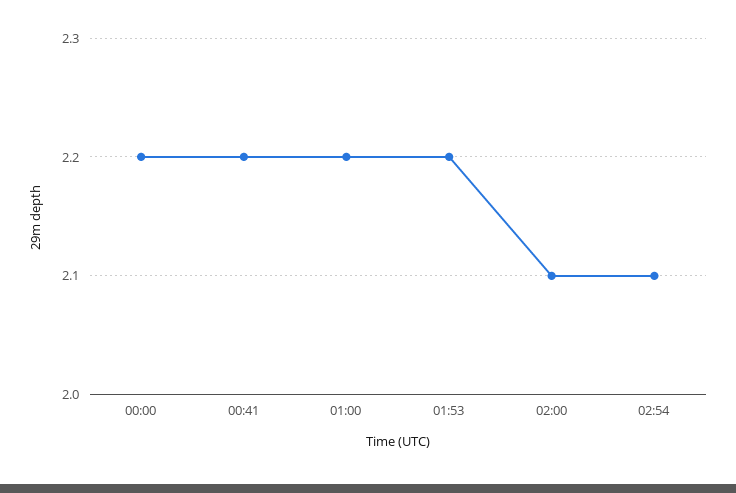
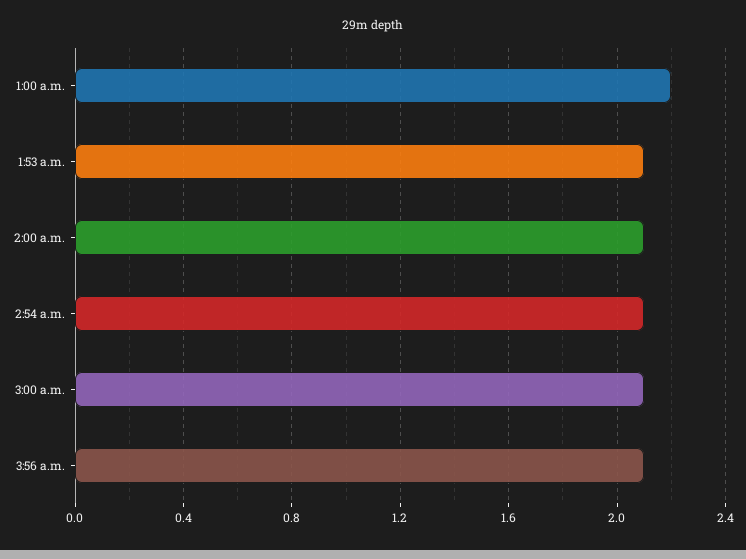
00:00: 2.2 -> none
00:41: 2.2 -> none
01:53: 2.2 -> 2.1
3:00 a.m.: none -> 2.1
3:56 a.m.: none -> 2.1

